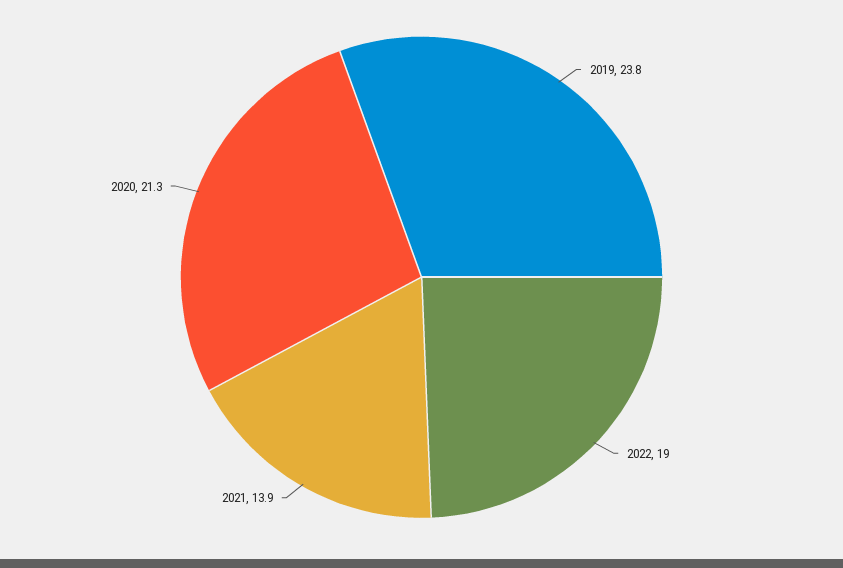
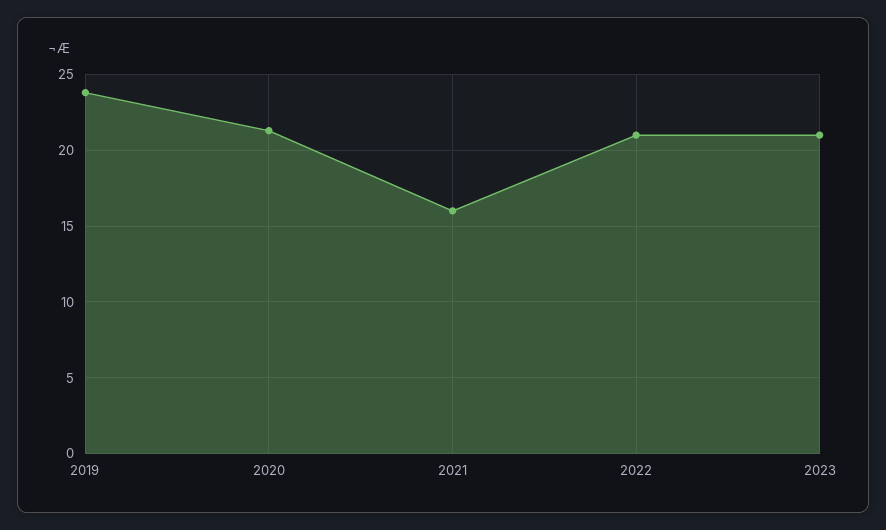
2022: 19 -> 21
2021: 13.9 -> 16
2023: none -> 21

